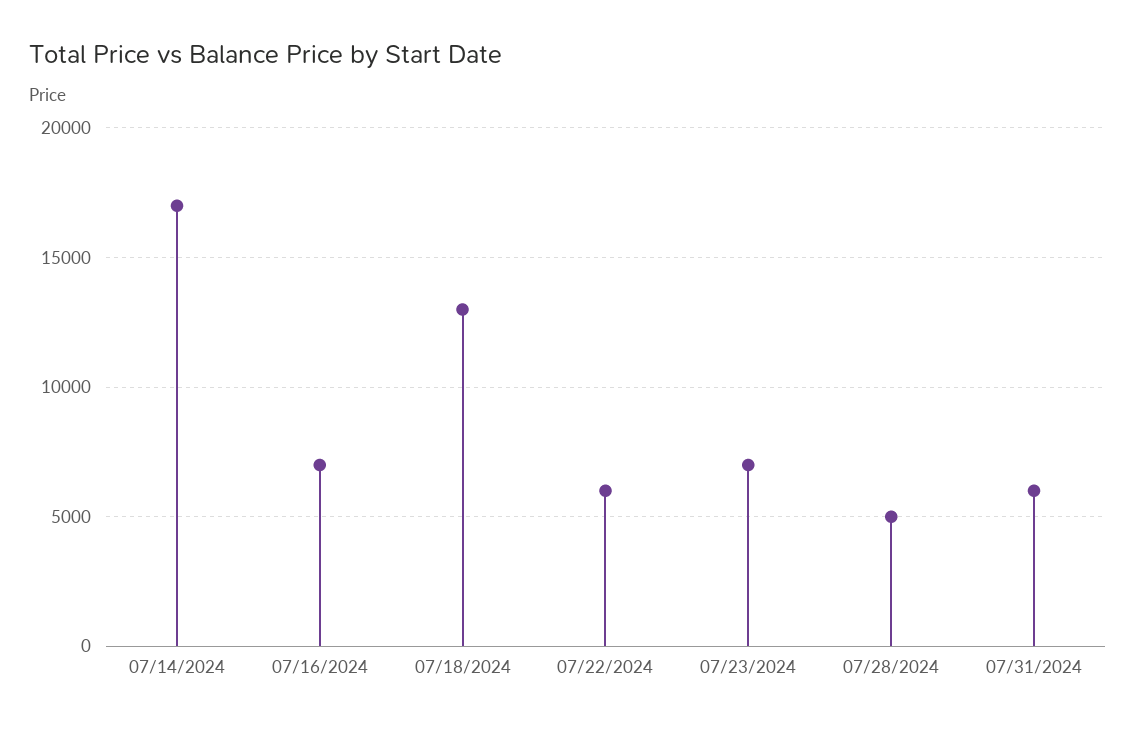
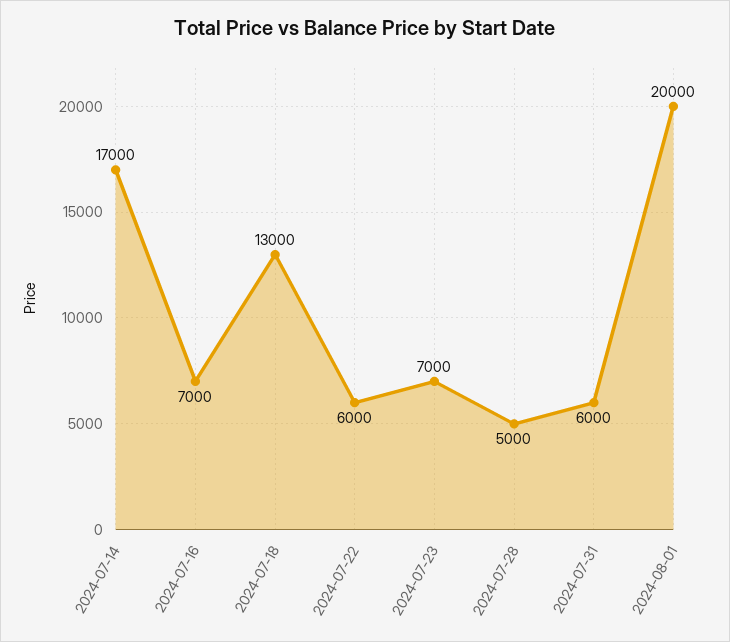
2024-08-01: none -> 20000

